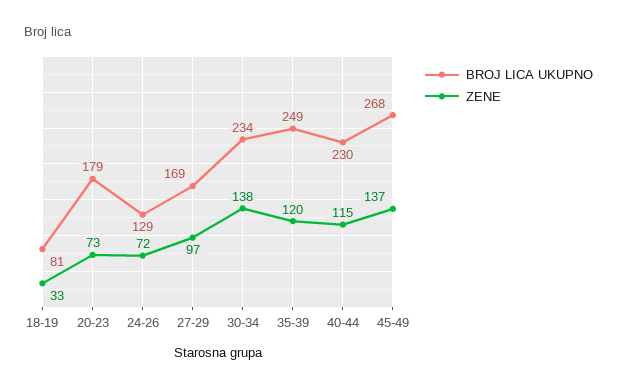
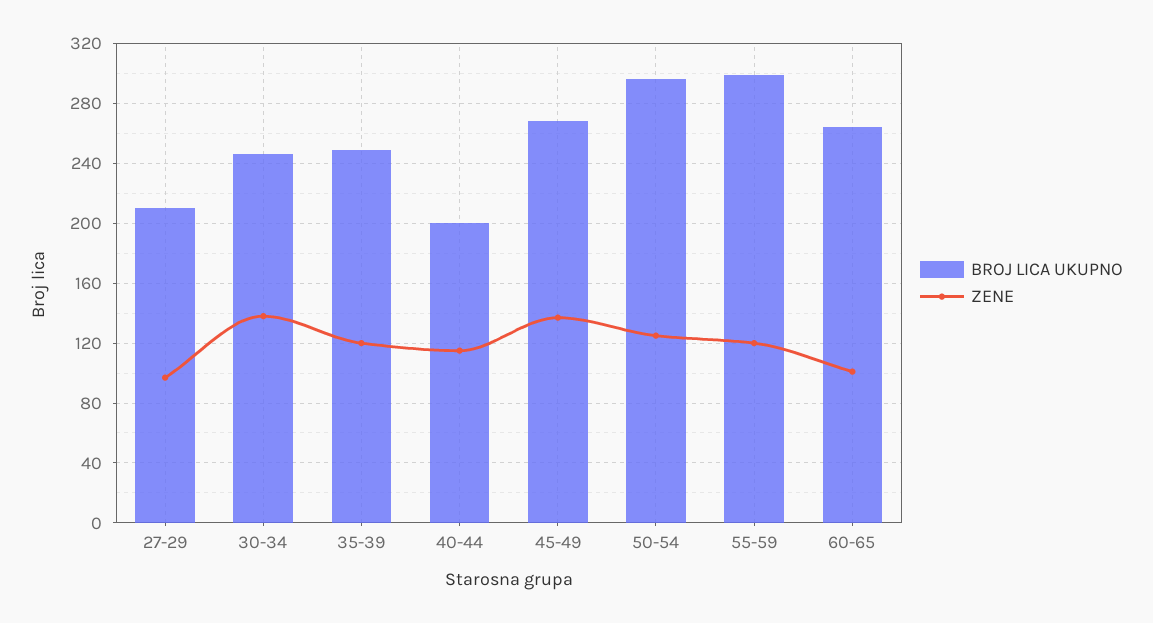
BROJ LICA UKUPNO, 18-19: 81 -> none
ZENE, 18-19: 33 -> none
BROJ LICA UKUPNO, 20-23: 179 -> none
ZENE, 20-23: 73 -> none
BROJ LICA UKUPNO, 24-26: 129 -> none
ZENE, 24-26: 72 -> none
BROJ LICA UKUPNO, 27-29: 169 -> 210
BROJ LICA UKUPNO, 30-34: 234 -> 245
BROJ LICA UKUPNO, 40-44: 230 -> 200
BROJ LICA UKUPNO, 50-54: none -> 295
ZENE, 50-54: none -> 125
BROJ LICA UKUPNO, 55-59: none -> 300
ZENE, 55-59: none -> 120
BROJ LICA UKUPNO, 60-65: none -> 265
ZENE, 60-65: none -> 100

